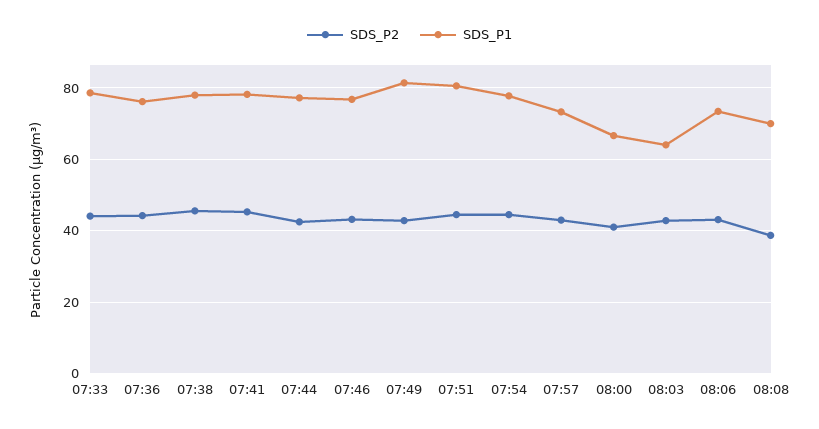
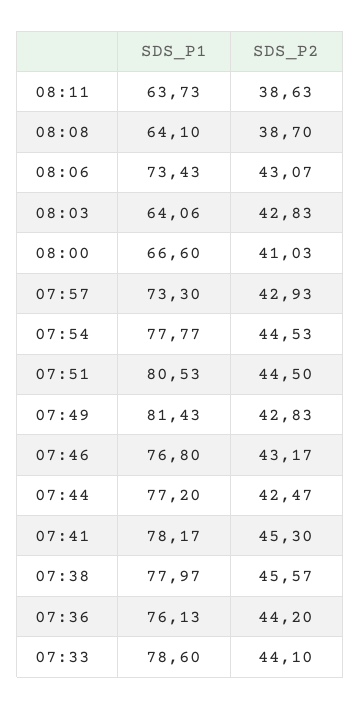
SDS_P1, 08:08: 70 -> 64.1
SDS_P1, 08:11: none -> 63.73
SDS_P2, 08:11: none -> 38.63

